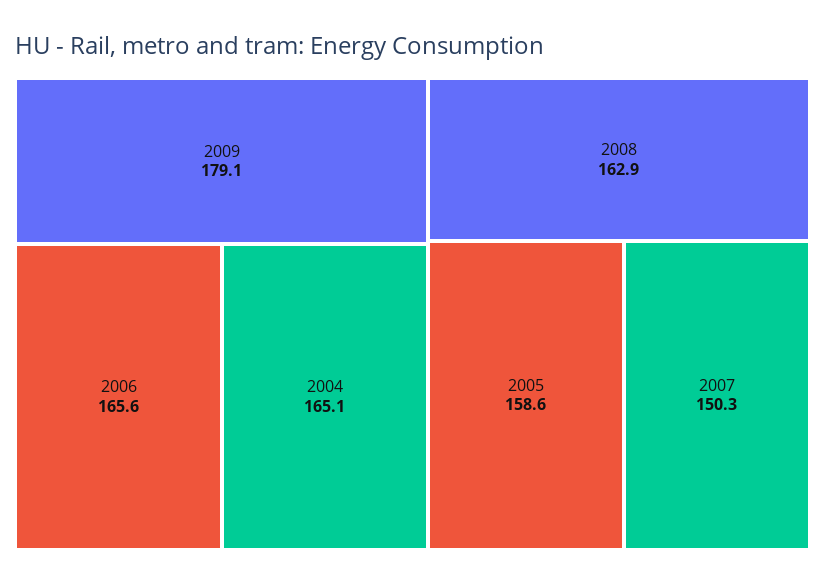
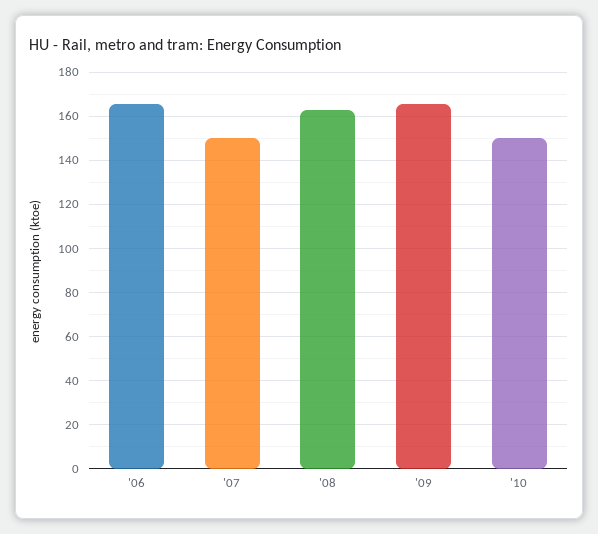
2009: 179.1 -> 165
2004: 165.1 -> none
2005: 158.6 -> none
'10: none -> 150

